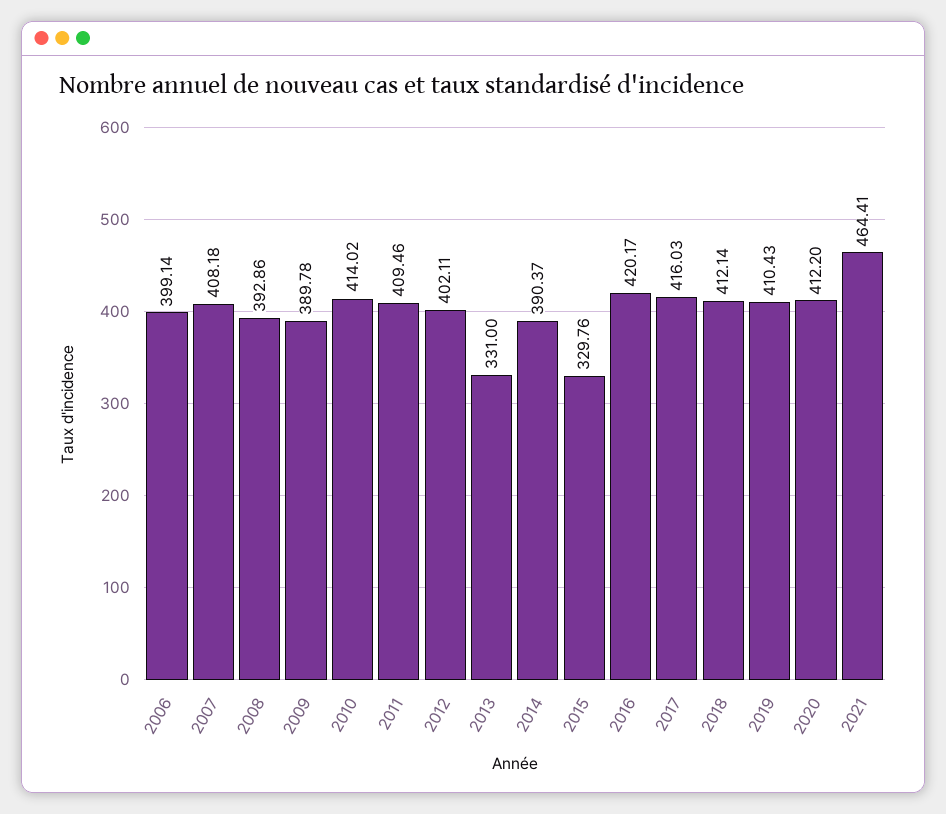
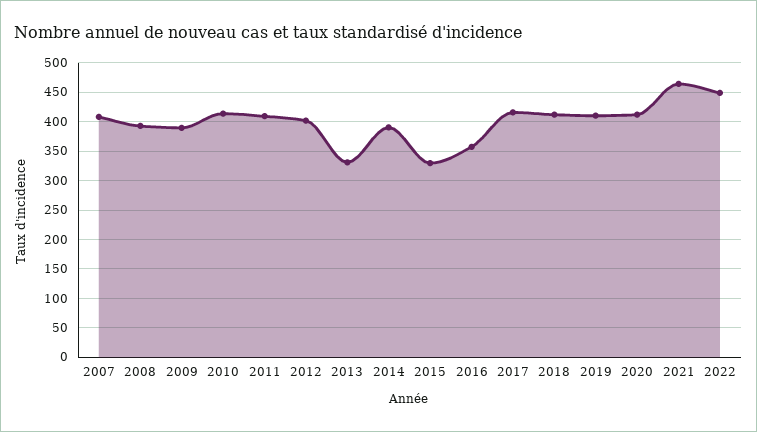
2006: 399.14 -> none
2016: 420.17 -> 350
2022: none -> 450

